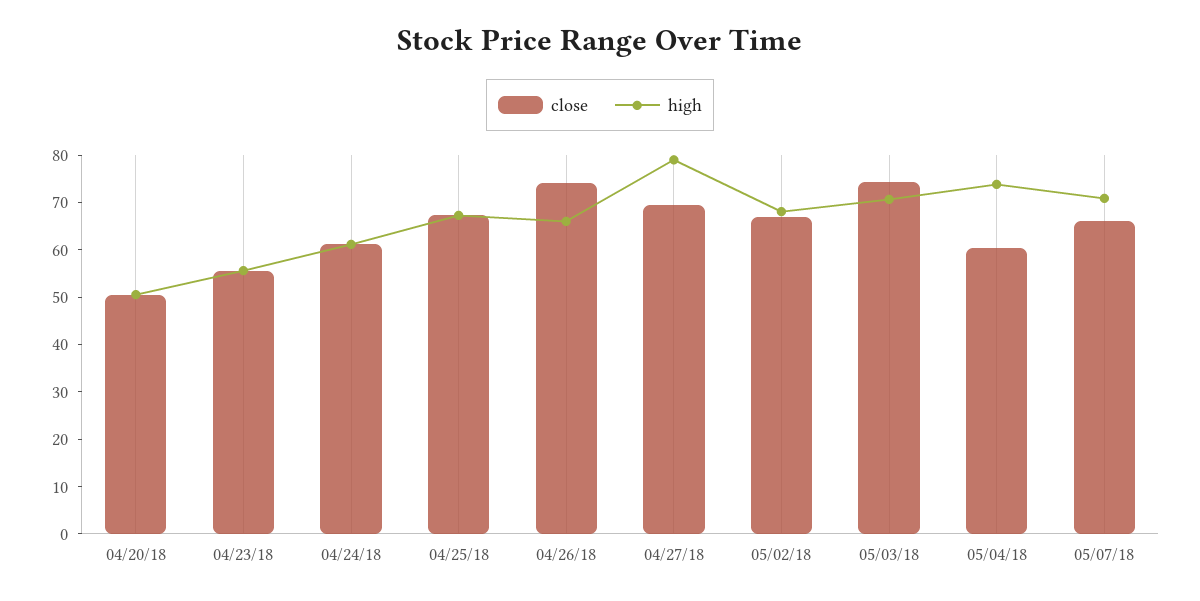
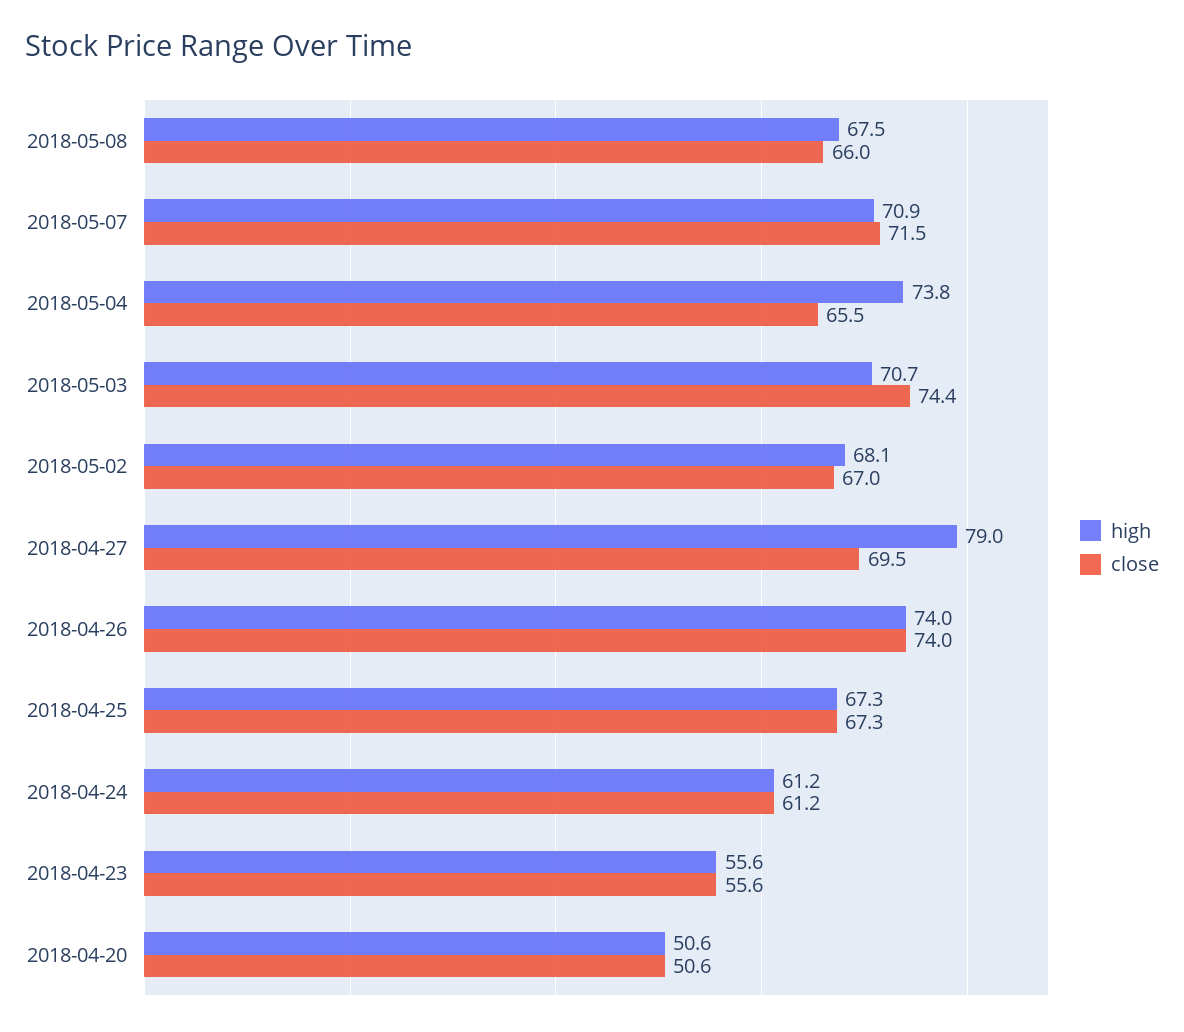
high, 04/26/18: 66 -> 74
close, 05/04/18: 60 -> 65.5
close, 05/07/18: 66 -> 71.5
high, 2018-05-08: none -> 67.5
close, 2018-05-08: none -> 66

